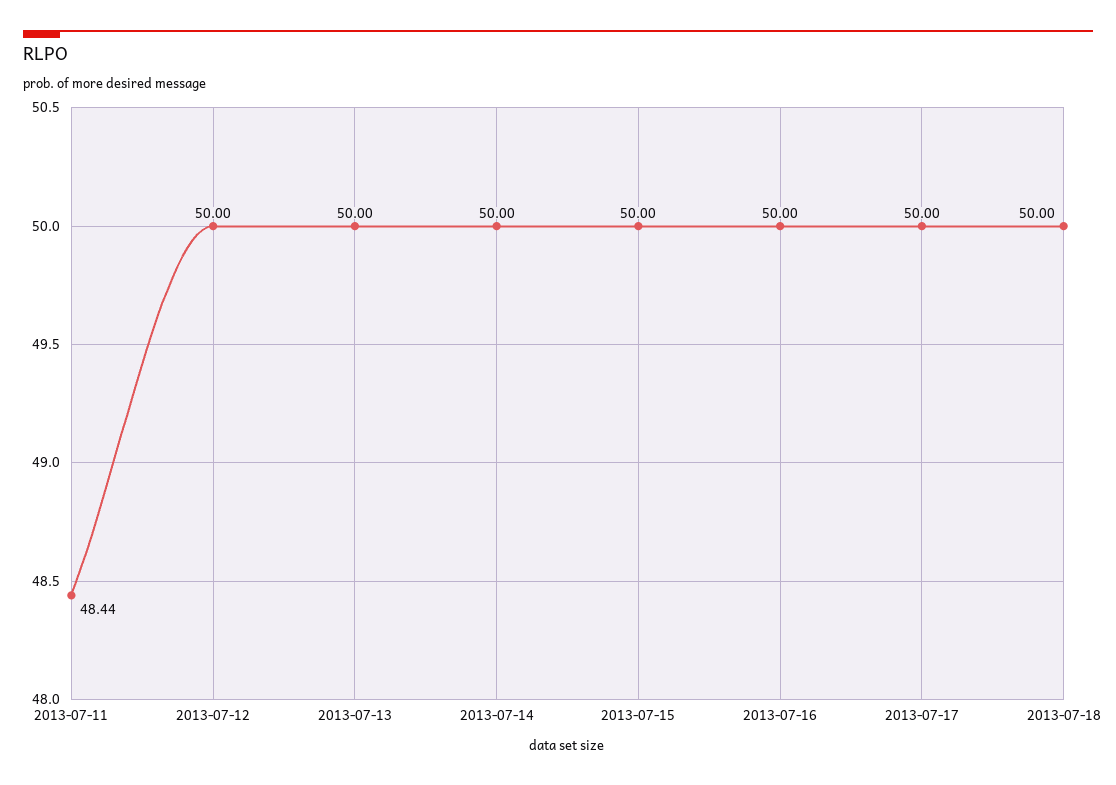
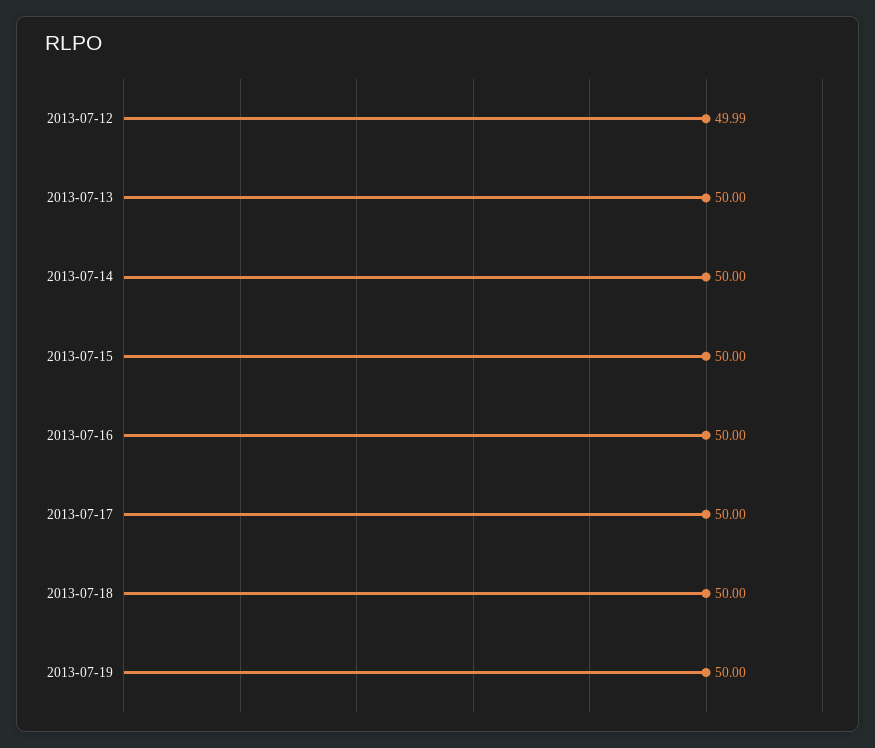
2013-07-11: 48.44 -> none
2013-07-12: 50 -> 49.99
2013-07-19: none -> 50

